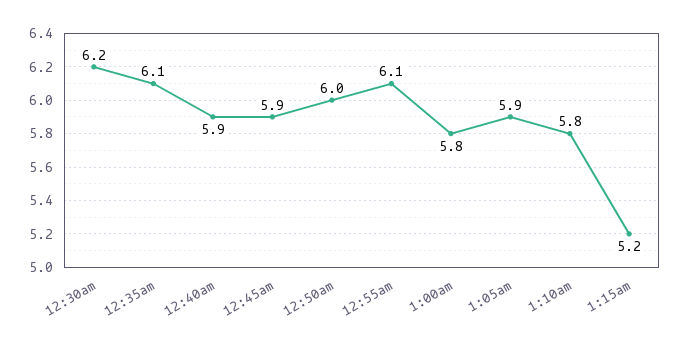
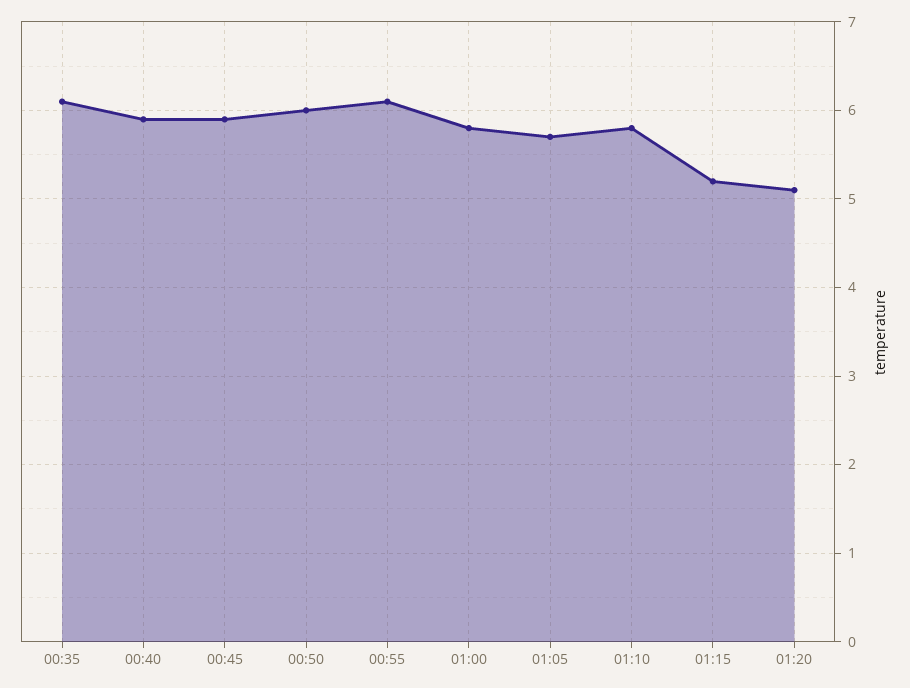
12:30am: 6.2 -> none
1:05am: 5.9 -> 5.7
01:20: none -> 5.1

